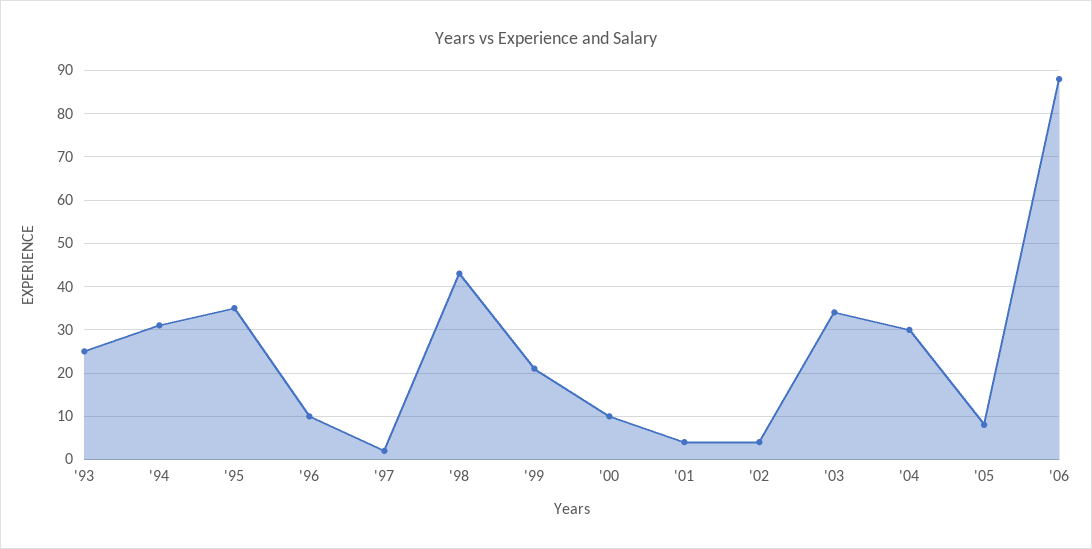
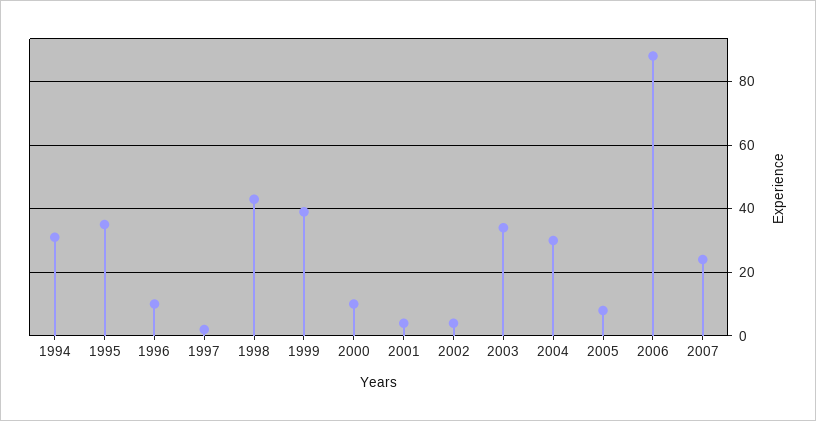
'93: 25 -> none
'99: 20 -> 40
2007: none -> 25

